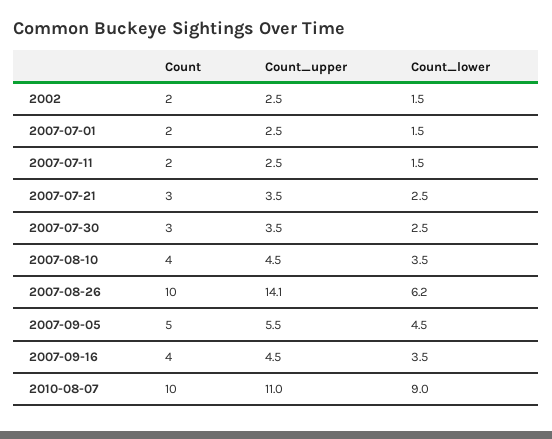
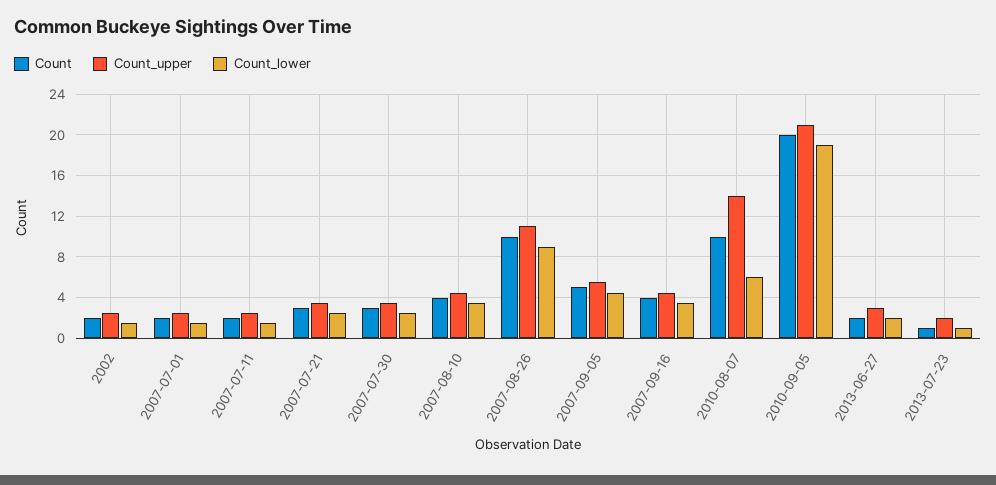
Count_upper, 2007-08-26: 14.1 -> 11
Count_lower, 2007-08-26: 6.2 -> 9
Count_upper, 2010-08-07: 11 -> 14
Count_lower, 2010-08-07: 9 -> 6
Count, 2010-09-05: none -> 20
Count_upper, 2010-09-05: none -> 21
Count_lower, 2010-09-05: none -> 19
Count, 2013-06-27: none -> 2
Count_upper, 2013-06-27: none -> 3
Count_lower, 2013-06-27: none -> 2
Count, 2013-07-23: none -> 1
Count_upper, 2013-07-23: none -> 2
Count_lower, 2013-07-23: none -> 1

